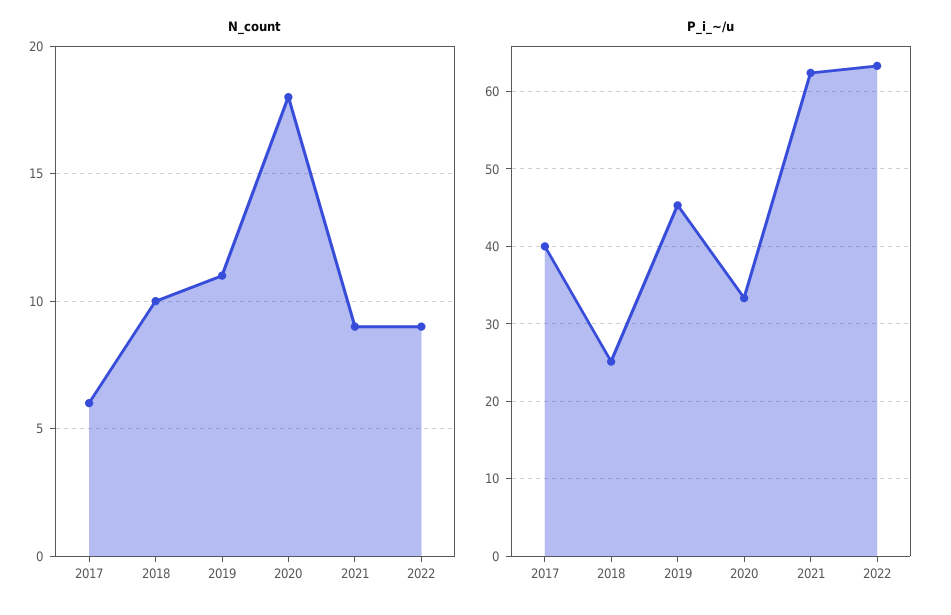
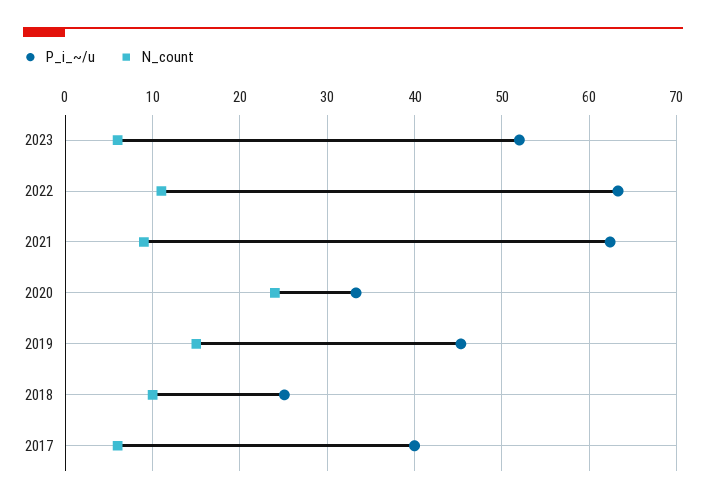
N_count, 2019: 11 -> 15
N_count, 2020: 18 -> 24
N_count, 2022: 9 -> 11
P_i_~/u, 2023: none -> 52
N_count, 2023: none -> 6

